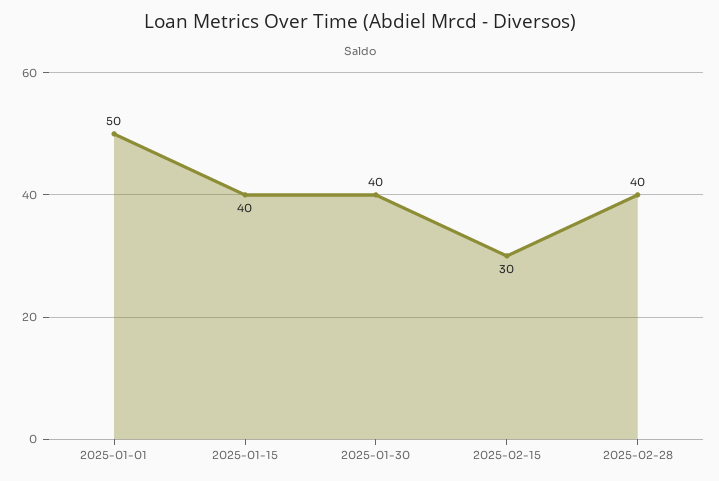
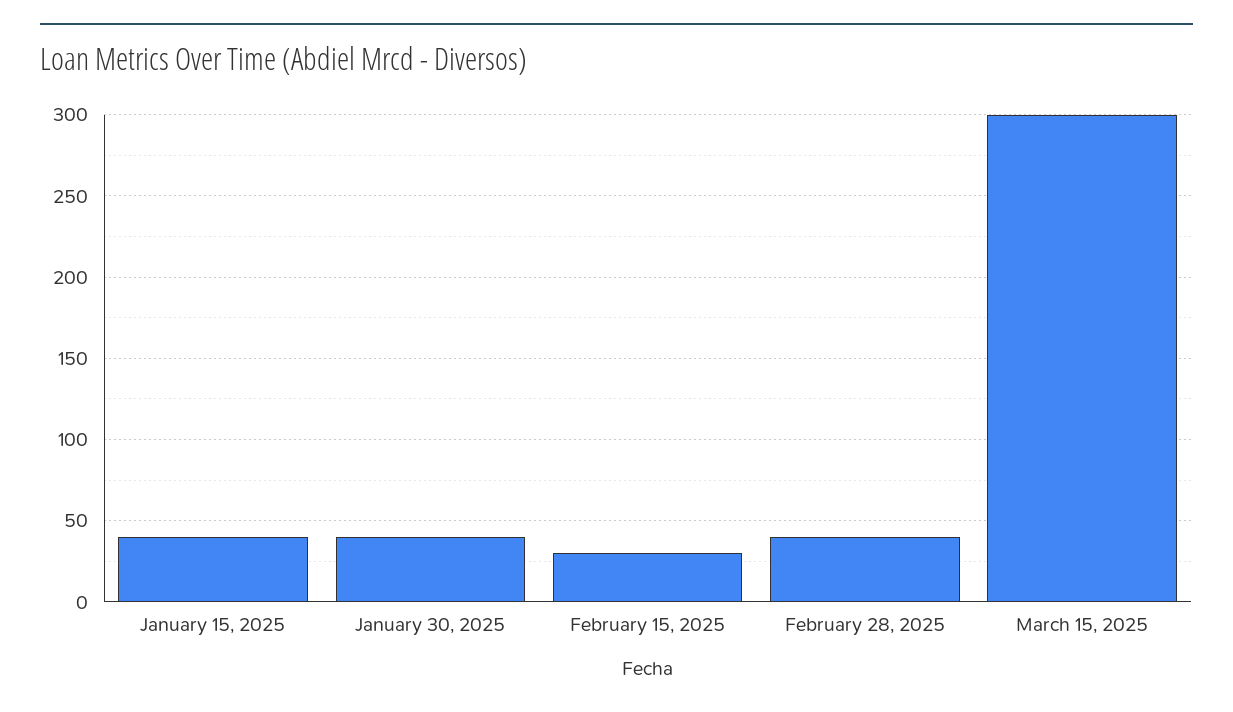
2025-01-01: 50 -> none
March 15, 2025: none -> 300

